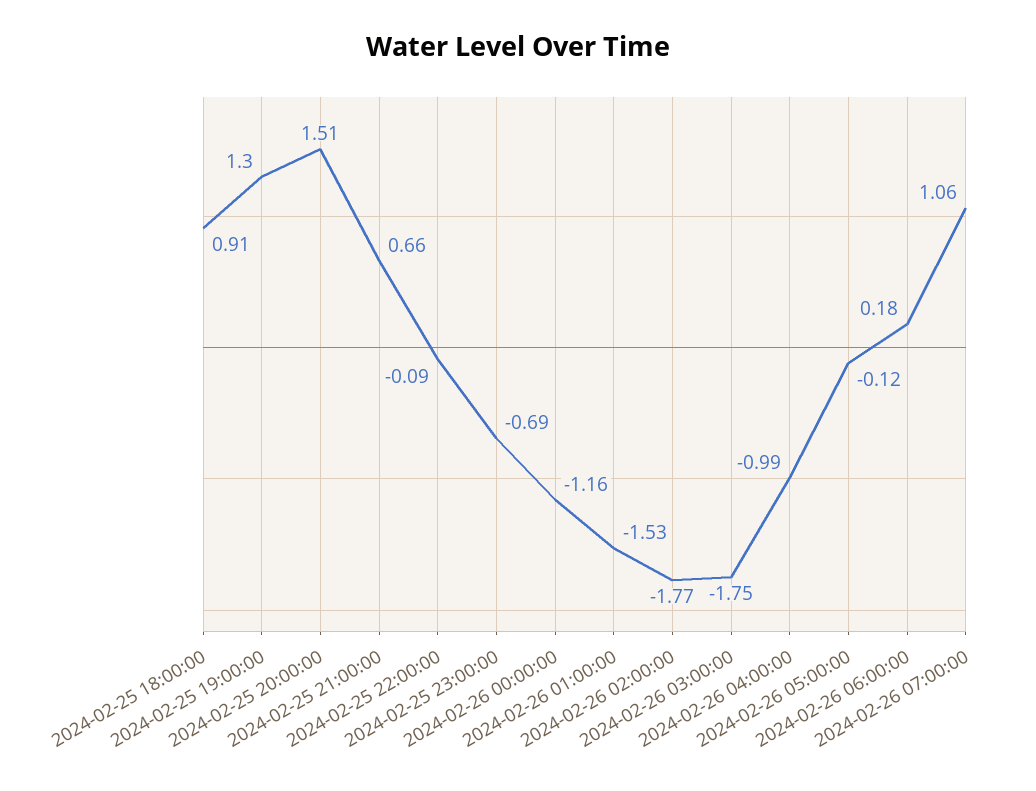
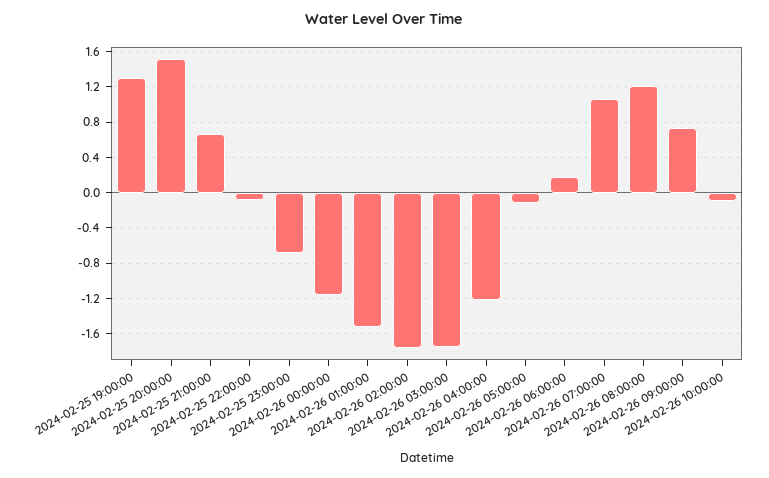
2024-02-25 18:00:00: 0.91 -> none
2024-02-26 04:00:00: -0.99 -> -1.2
2024-02-26 08:00:00: none -> 1.2
2024-02-26 09:00:00: none -> 0.7
2024-02-26 10:00:00: none -> -0.1

